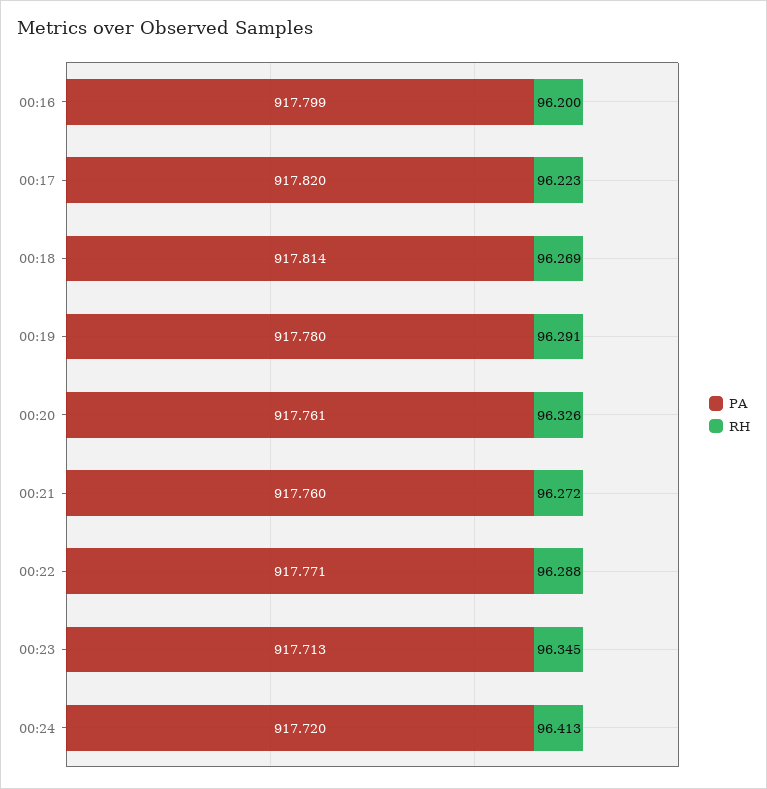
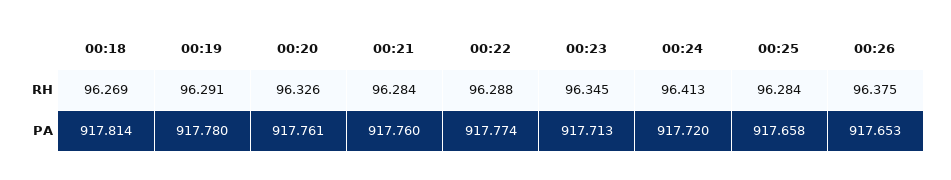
PA, 00:16: 917.799 -> none
RH, 00:16: 96.2 -> none
PA, 00:17: 917.82 -> none
RH, 00:17: 96.223 -> none
RH, 00:21: 96.272 -> 96.284
PA, 00:22: 917.771 -> 917.774
RH, 00:25: none -> 96.284
RH, 00:26: none -> 96.375
PA, 00:25: none -> 917.658
PA, 00:26: none -> 917.653

